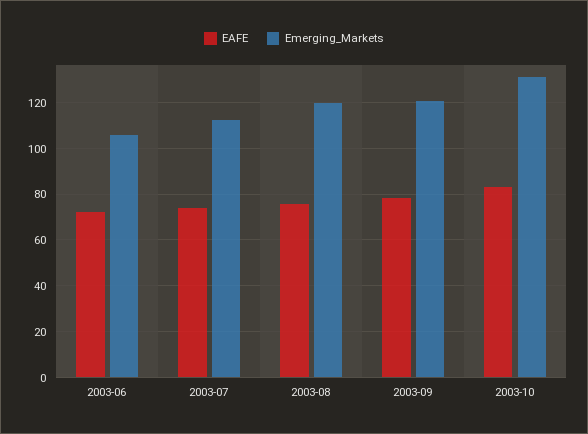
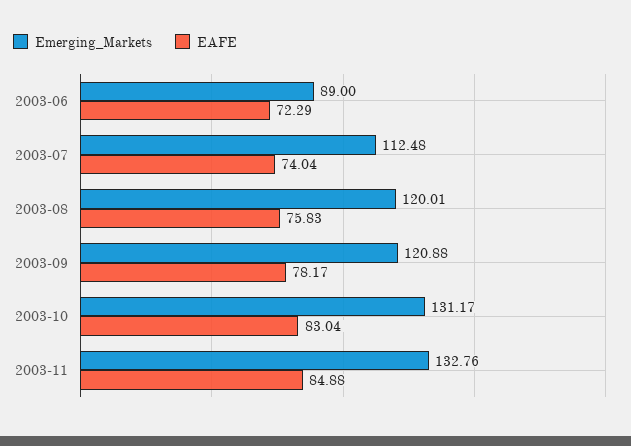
Emerging_Markets, 2003-06: 105 -> 89
Emerging_Markets, 2003-11: none -> 132.76
EAFE, 2003-11: none -> 84.88

